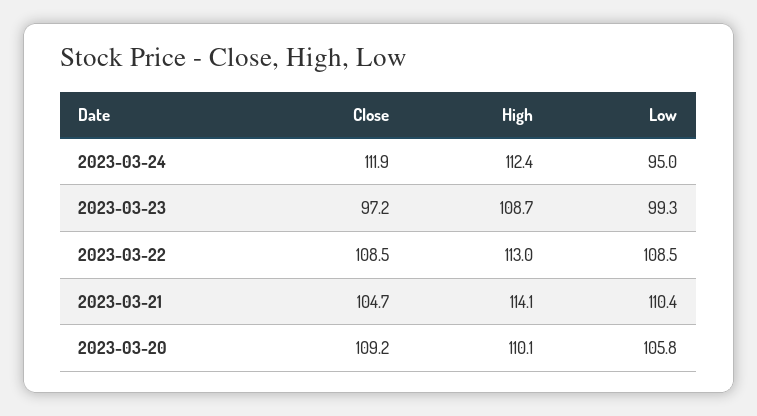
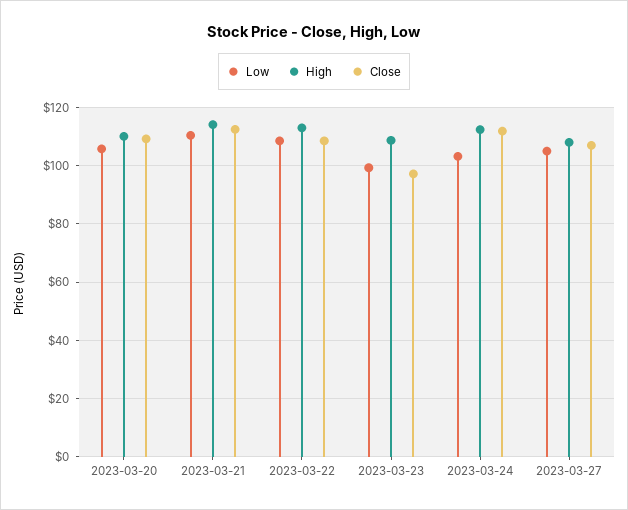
Low, 2023-03-24: 95 -> 102.5
Close, 2023-03-21: 104.7 -> 112.5
Low, 2023-03-27: none -> 105
High, 2023-03-27: none -> 107.5
Close, 2023-03-27: none -> 107.5

